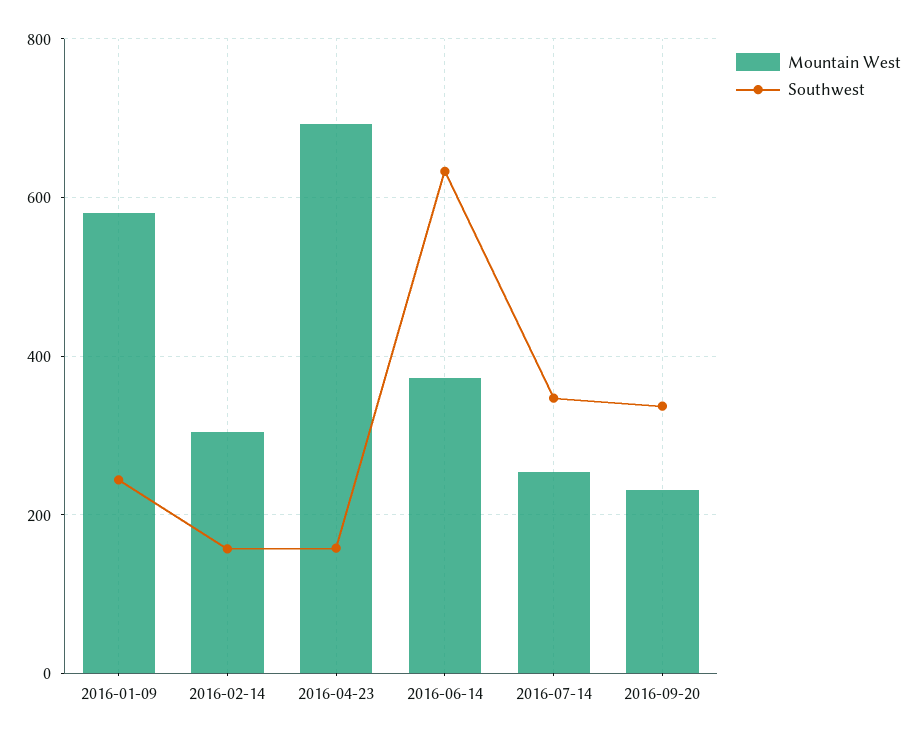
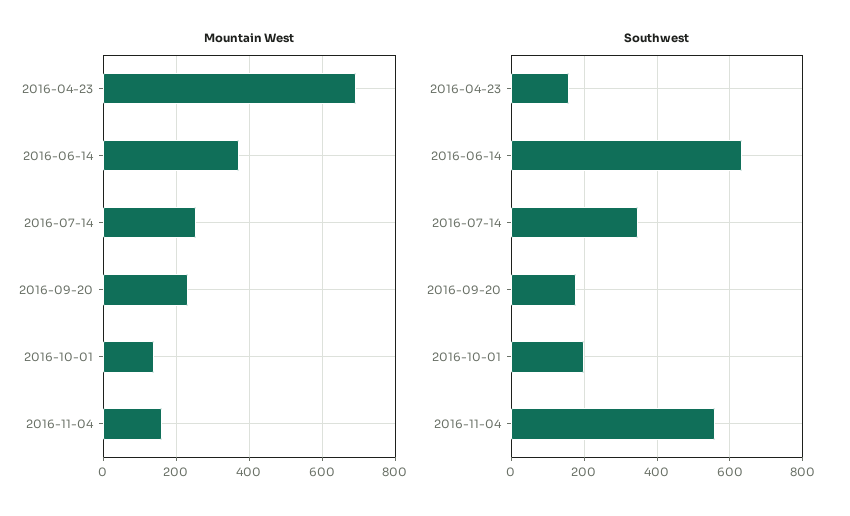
Mountain West, 2016-01-09: 580 -> none
Southwest, 2016-01-09: 240 -> none
Mountain West, 2016-02-14: 300 -> none
Southwest, 2016-02-14: 160 -> none
Southwest, 2016-09-20: 340 -> 180
Mountain West, 2016-10-01: none -> 140
Mountain West, 2016-11-04: none -> 160
Southwest, 2016-10-01: none -> 200
Southwest, 2016-11-04: none -> 560

